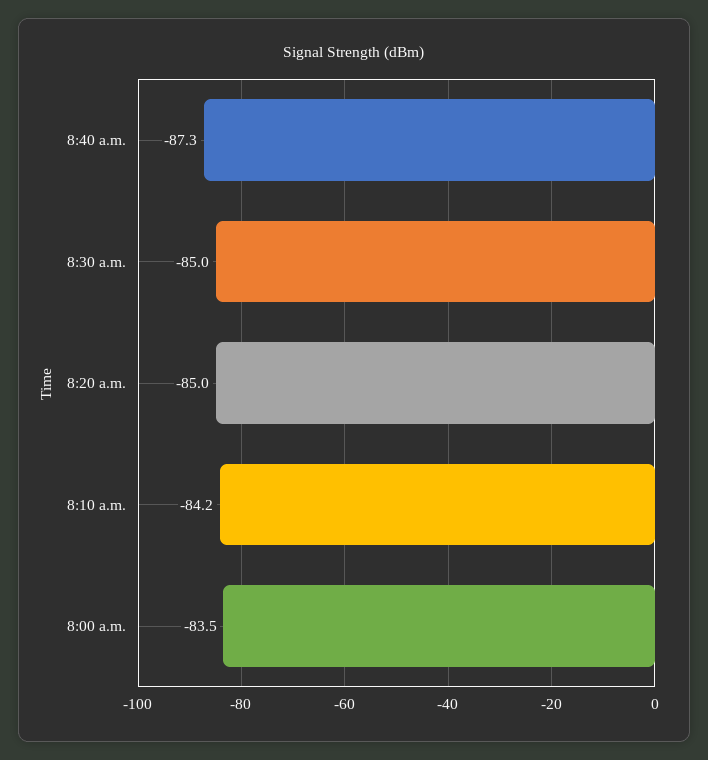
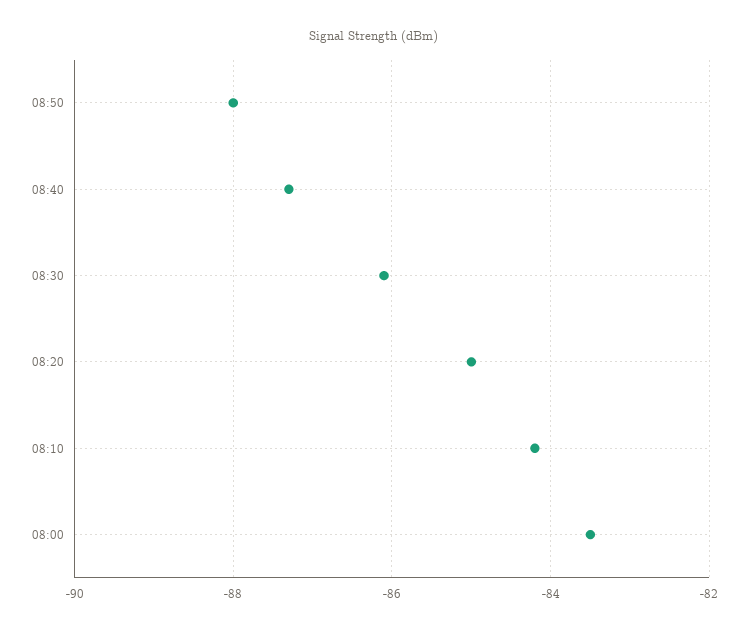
8:30 a.m.: -85 -> -86
08:50: none -> -88

